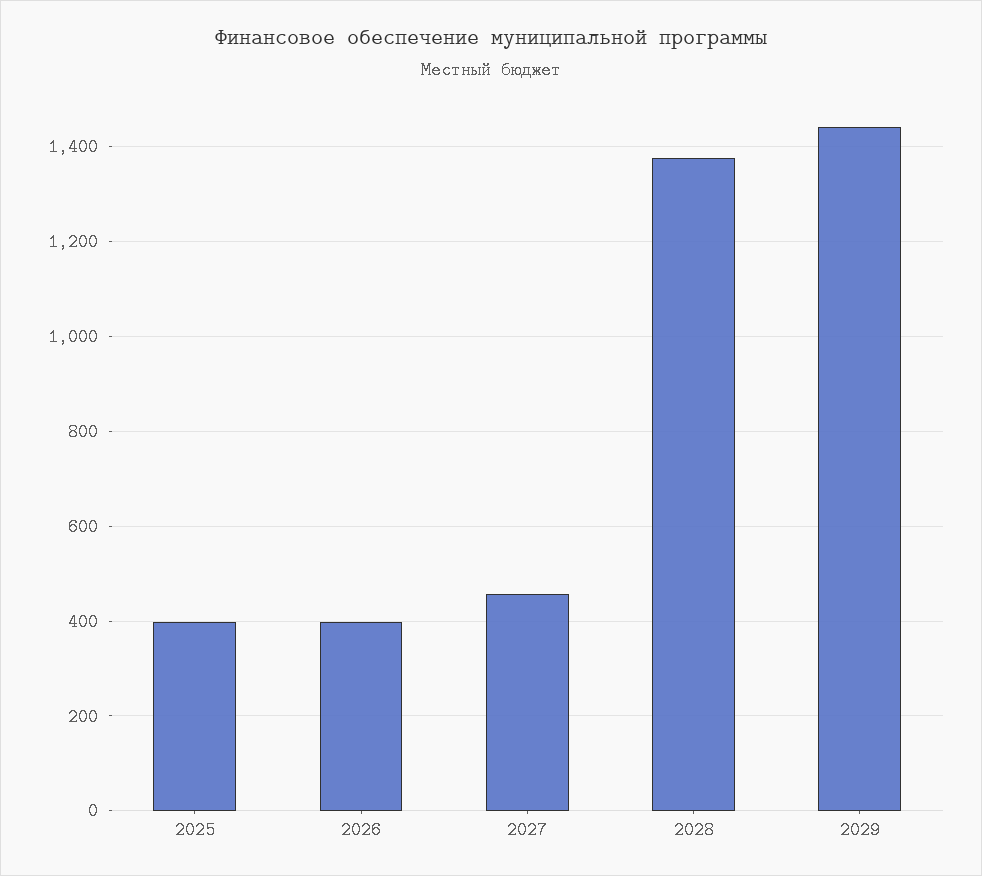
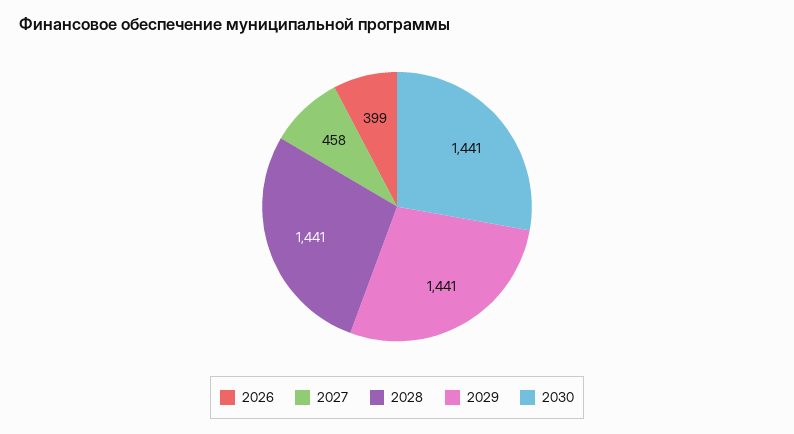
2025: 400 -> none
2028: 1380 -> 1441
2030: none -> 1441

